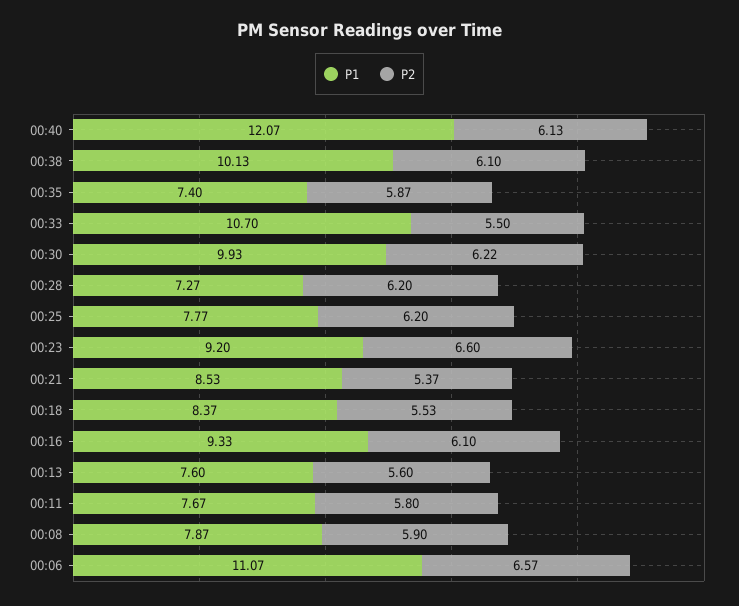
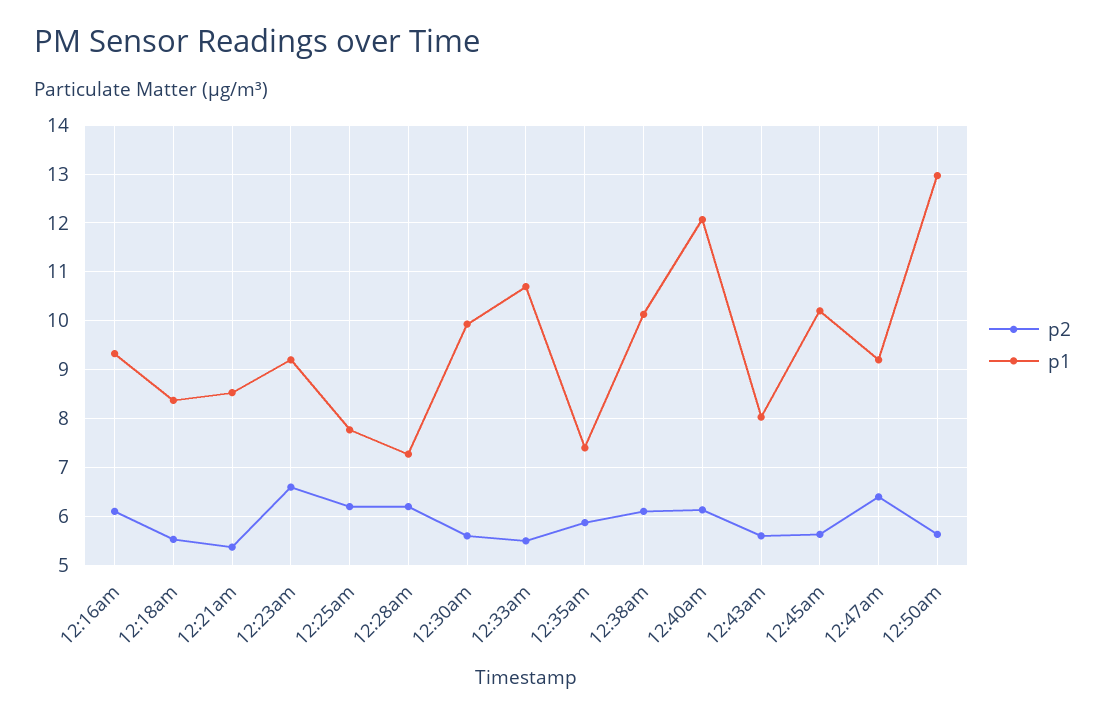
P2, 00:30: 6.22 -> 5.6
P1, 00:13: 7.6 -> none
P2, 00:13: 5.6 -> none
P1, 00:11: 7.67 -> none
P2, 00:11: 5.8 -> none
P1, 00:08: 7.87 -> none
P2, 00:08: 5.9 -> none
P1, 00:06: 11.07 -> none
P2, 00:06: 6.57 -> none
P2, 12:43am: none -> 5.6
P1, 12:43am: none -> 8
P2, 12:45am: none -> 5.6
P1, 12:45am: none -> 10.2
P2, 12:47am: none -> 6.4
P1, 12:47am: none -> 9.2
P2, 12:50am: none -> 5.6
P1, 12:50am: none -> 13

